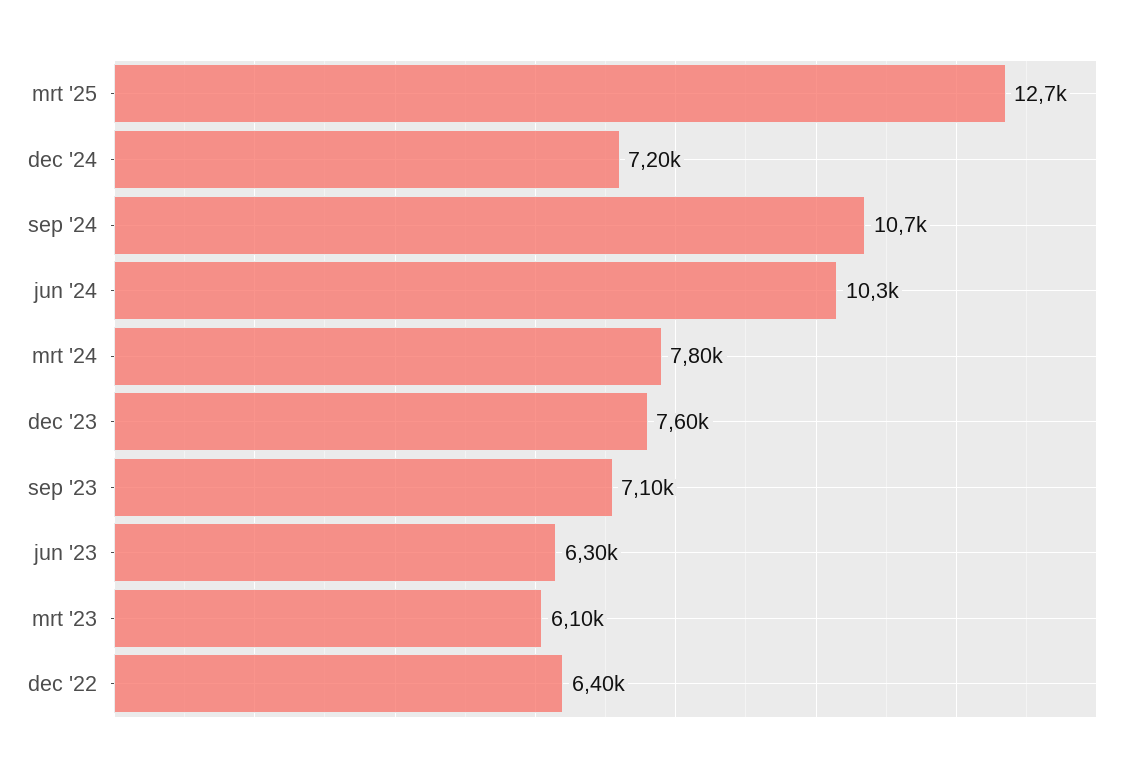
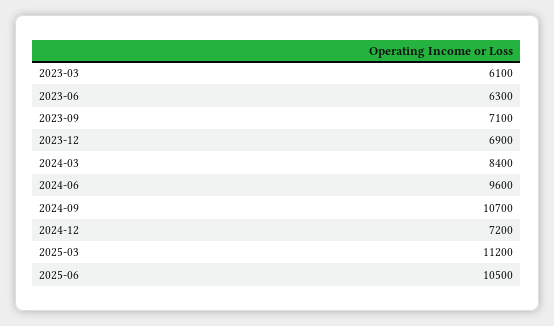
mrt '25: 12700 -> 11200
jun '24: 10300 -> 9600
mrt '24: 7800 -> 8400
dec '23: 7600 -> 6900
dec '22: 6400 -> none
2025-06: none -> 10500

